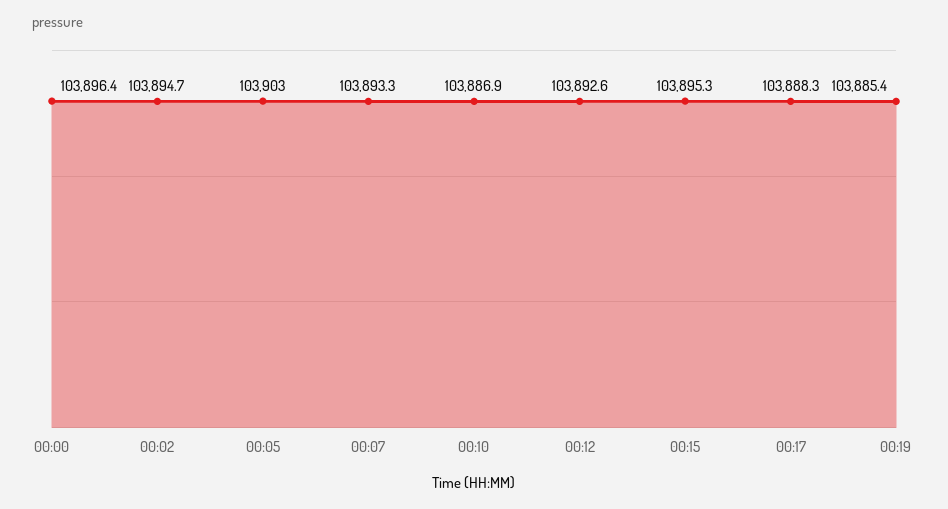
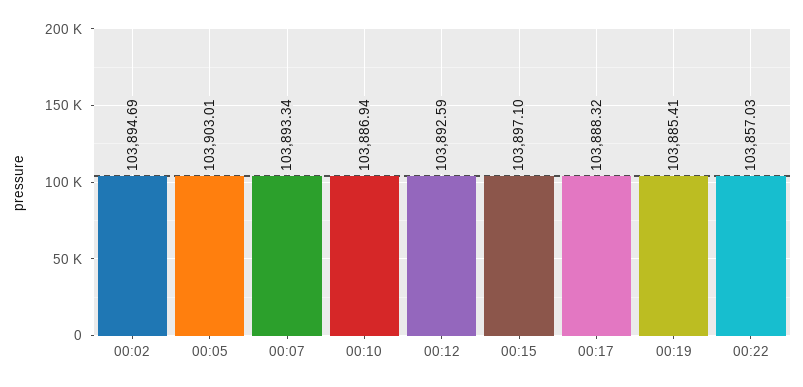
00:00: 103896.4 -> none
00:15: 103895.3 -> 103897.1
00:22: none -> 103857.03

